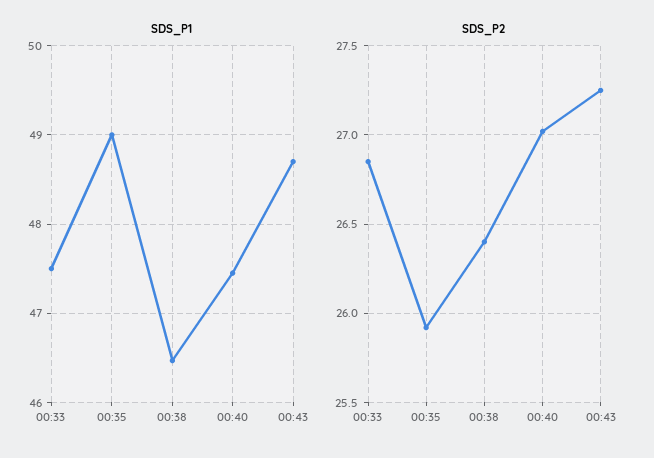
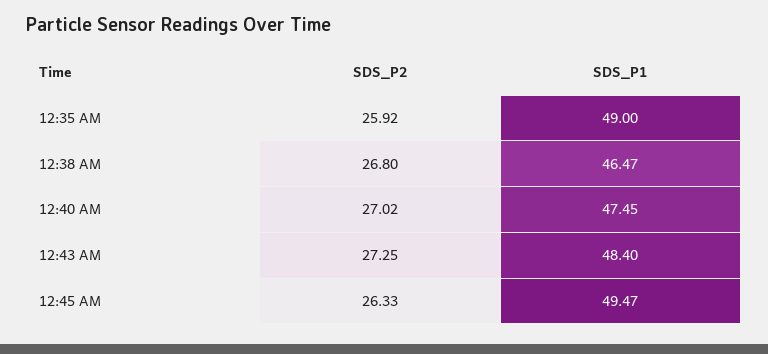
SDS_P1, 00:33: 47.5 -> none
SDS_P1, 00:43: 48.7 -> 48.4
SDS_P2, 00:33: 26.85 -> none
SDS_P2, 00:38: 26.4 -> 26.8
SDS_P2, 12:45 AM: none -> 26.33
SDS_P1, 12:45 AM: none -> 49.47

